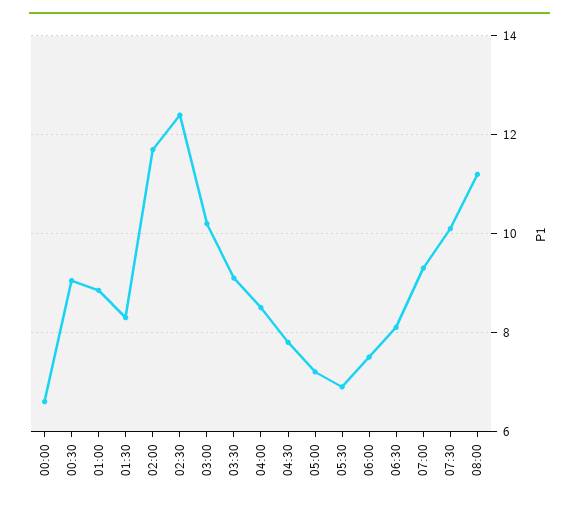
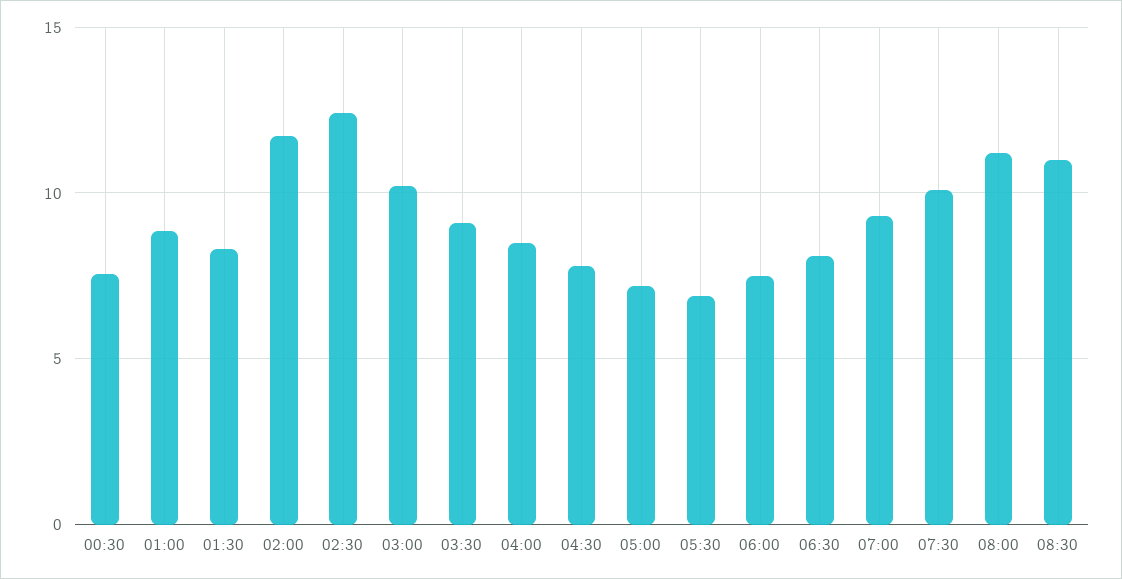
00:00: 6.6 -> none
00:30: 9 -> 7.5
08:30: none -> 11

